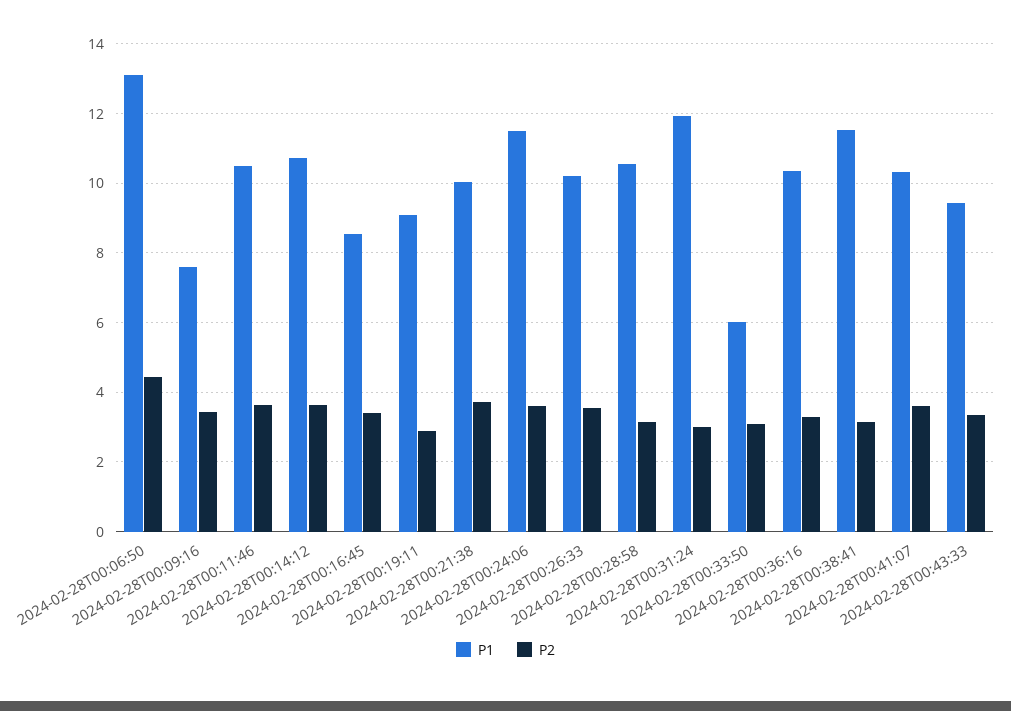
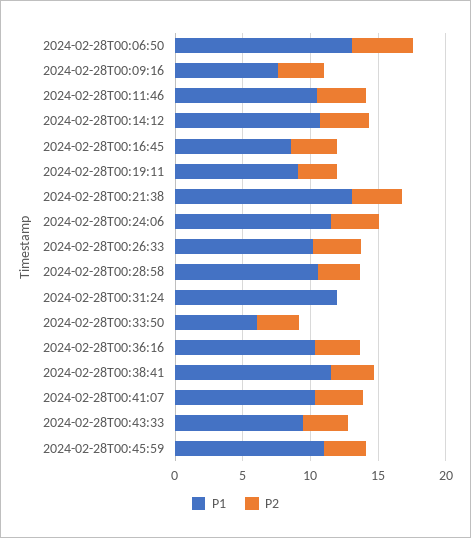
P1, 2024-02-28T00:21:38: 10 -> 13
P2, 2024-02-28T00:31:24: 3 -> 0
P1, 2024-02-28T00:45:59: none -> 11
P2, 2024-02-28T00:45:59: none -> 3

